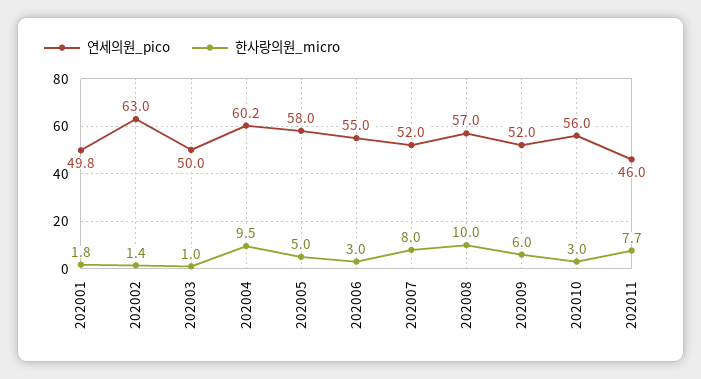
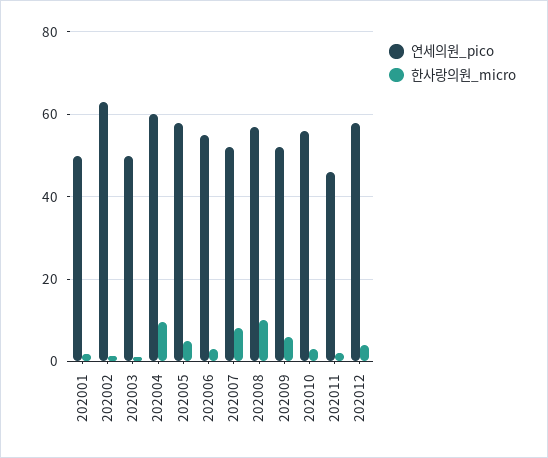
한사랑의원_micro, 202011: 7.7 -> 2
연세의원_pico, 202012: none -> 58
한사랑의원_micro, 202012: none -> 4

